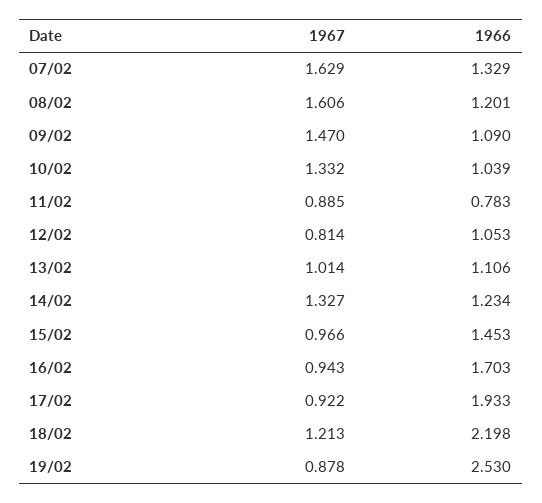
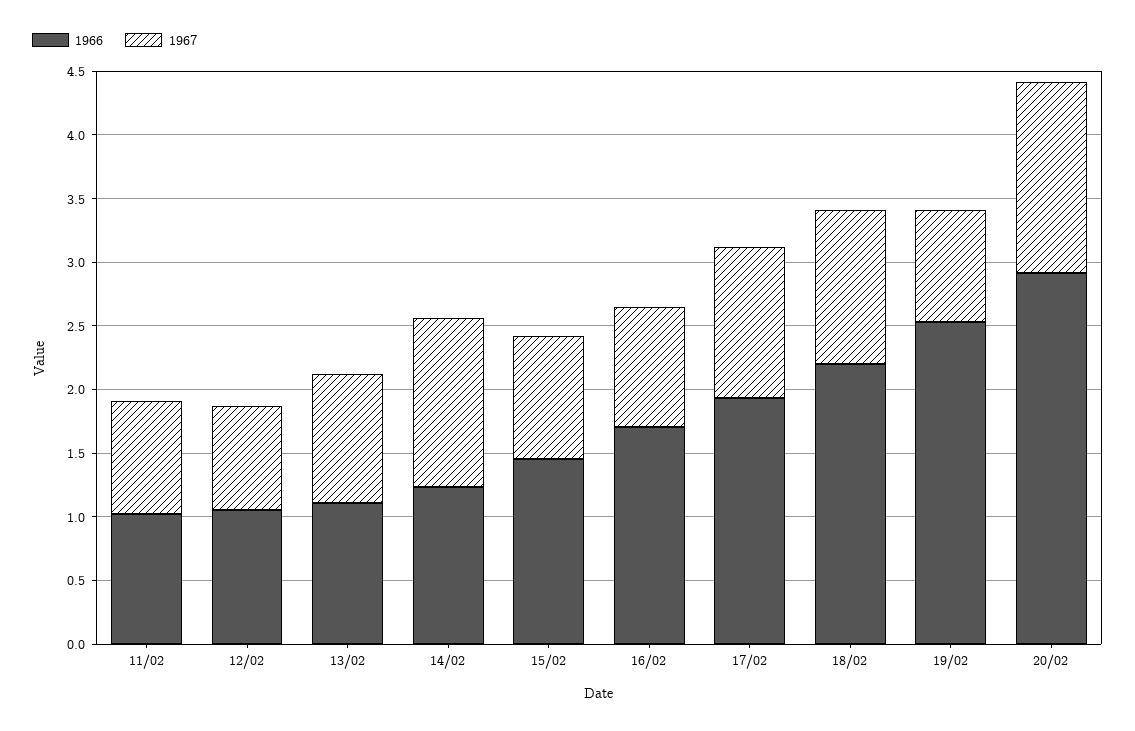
1967, 07/02: 1.629 -> none
1966, 07/02: 1.329 -> none
1967, 08/02: 1.606 -> none
1966, 08/02: 1.201 -> none
1967, 09/02: 1.47 -> none
1966, 09/02: 1.09 -> none
1967, 10/02: 1.332 -> none
1966, 10/02: 1.039 -> none
1966, 11/02: 0.783 -> 1
1967, 17/02: 0.922 -> 1.2
1966, 20/02: none -> 2.9
1967, 20/02: none -> 1.5

